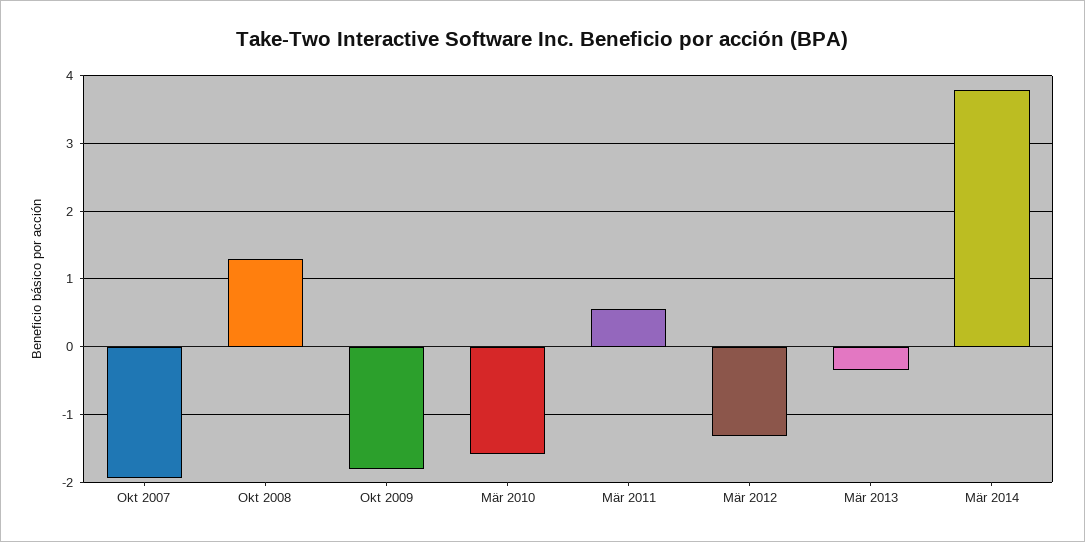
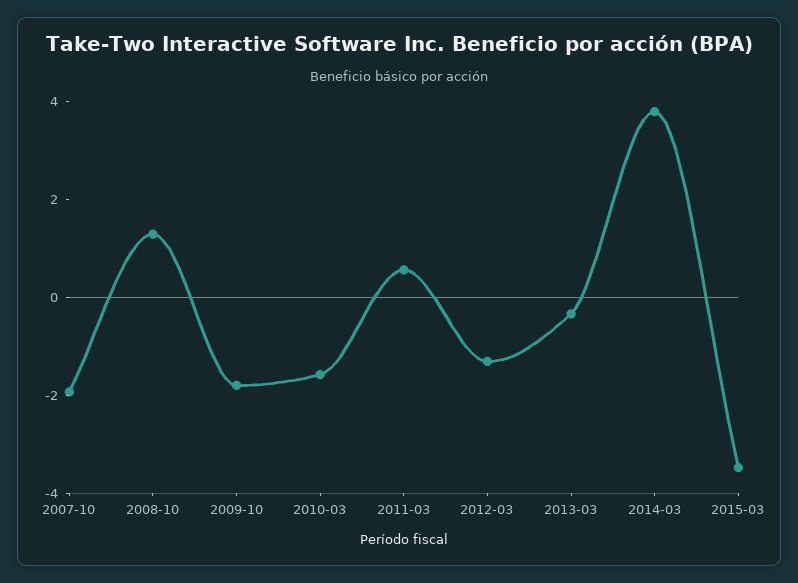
2015-03: none -> -3.5

